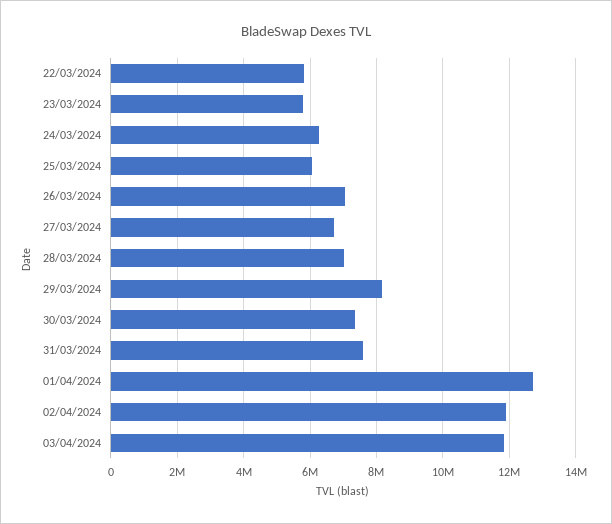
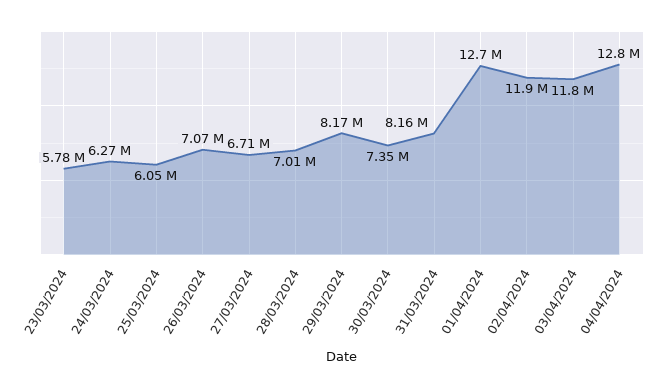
22/03/2024: 5800000 -> none
31/03/2024: 7600000 -> 8160000
04/04/2024: none -> 12800000

